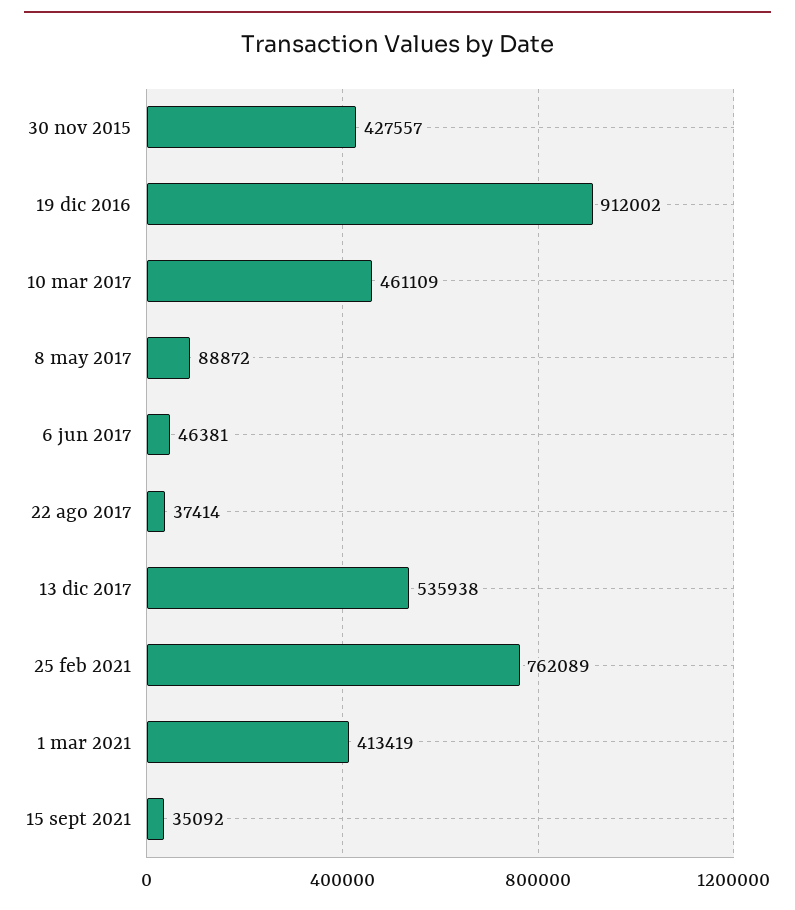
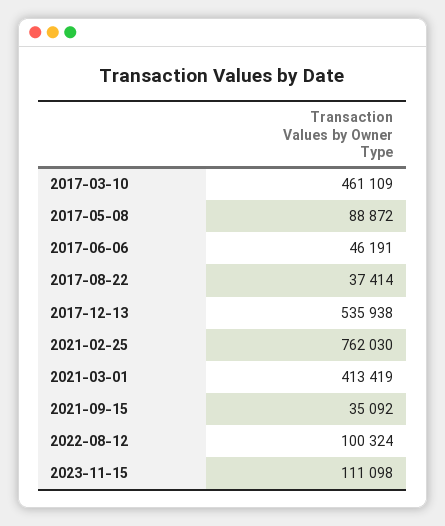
30 nov 2015: 427557 -> none
19 dic 2016: 912002 -> none
6 jun 2017: 46381 -> 46191
25 feb 2021: 762089 -> 762030
2022-08-12: none -> 100324
2023-11-15: none -> 111098

